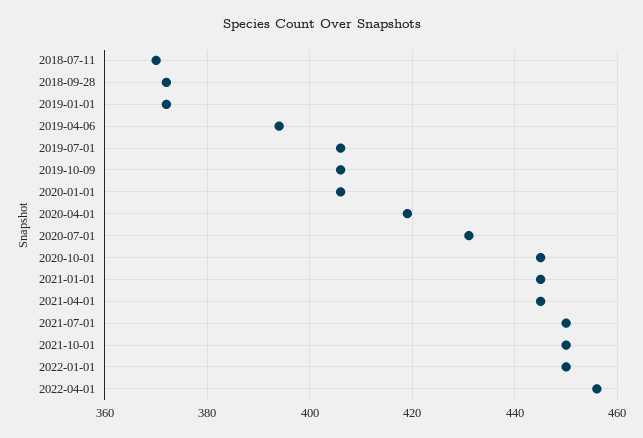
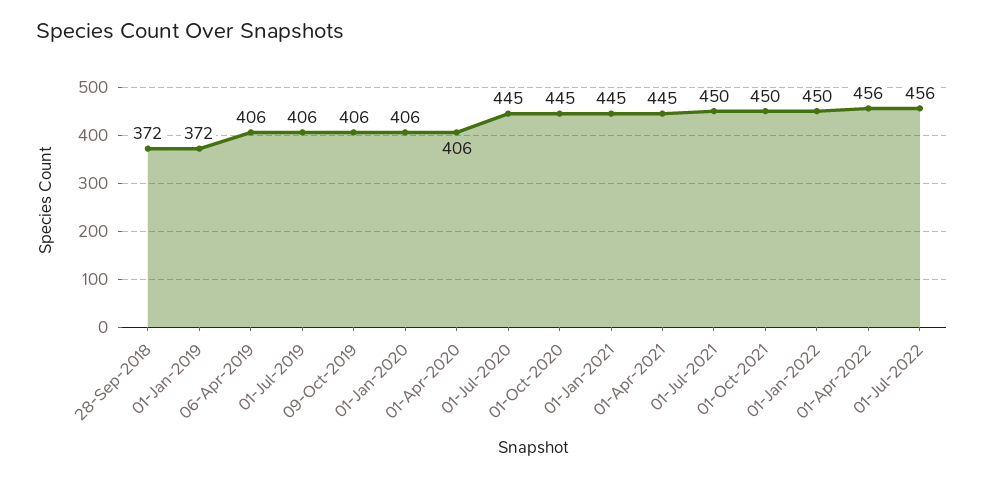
2018-07-11: 370 -> none
2019-04-06: 395 -> 406
2020-04-01: 420 -> 406
2020-07-01: 430 -> 445
01-Jul-2022: none -> 456

